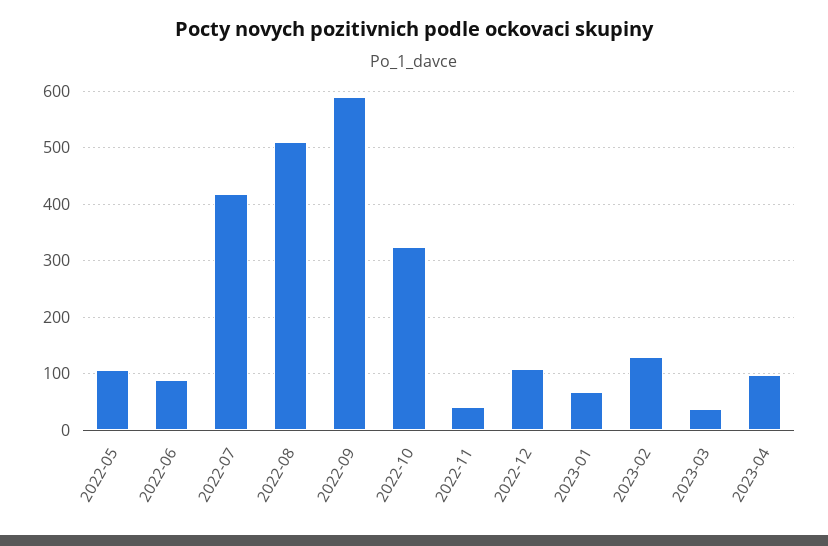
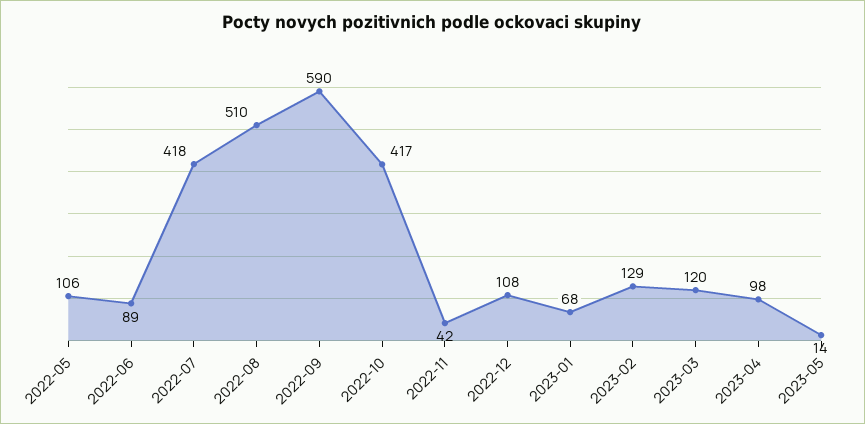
2022-10: 320 -> 417
2023-03: 40 -> 120
2023-05: none -> 14

